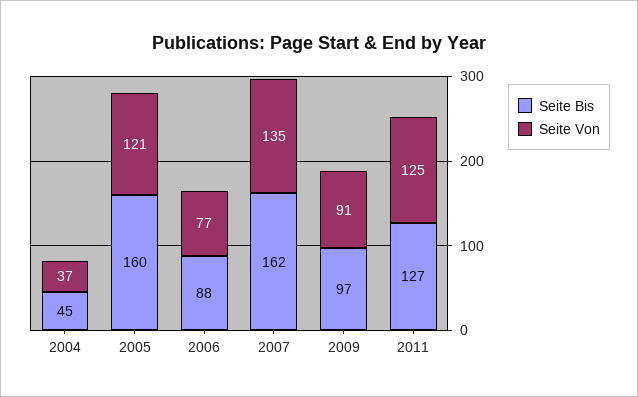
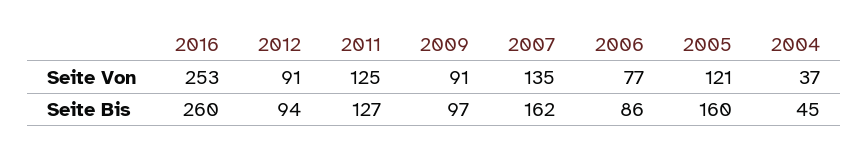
Seite Bis, 2006: 88 -> 86
Seite Von, 2016: none -> 253
Seite Von, 2012: none -> 91
Seite Bis, 2016: none -> 260
Seite Bis, 2012: none -> 94

